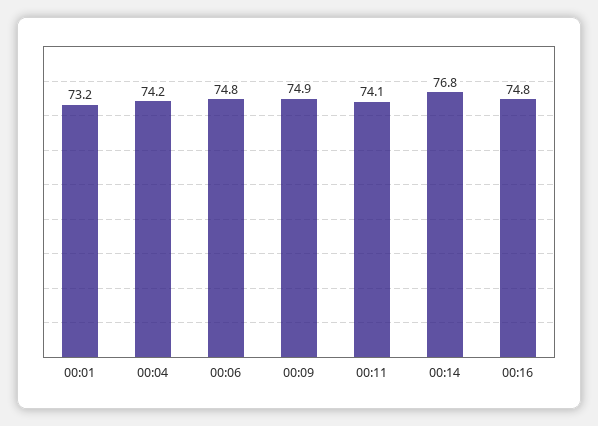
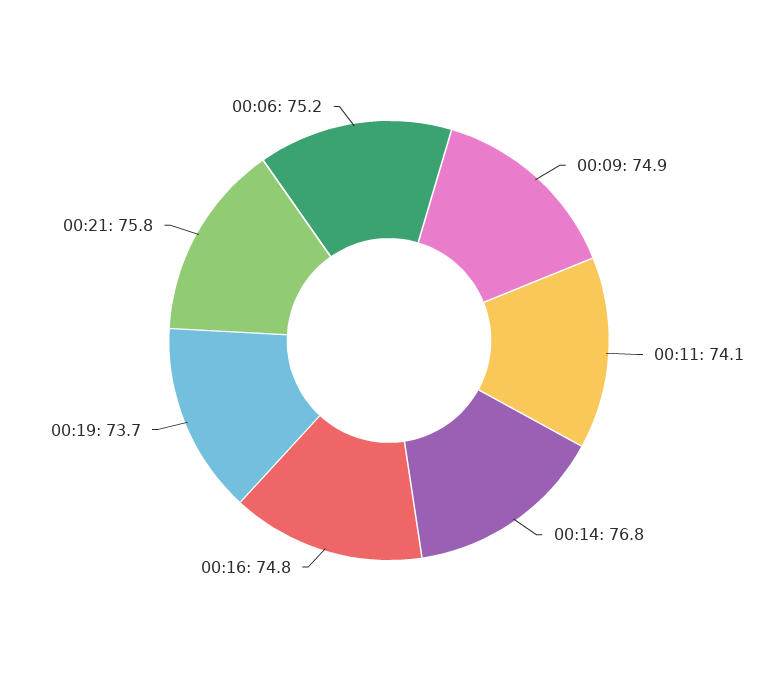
00:01: 73.2 -> none
00:04: 74.2 -> none
00:06: 74.8 -> 75.2
00:19: none -> 73.7
00:21: none -> 75.8

